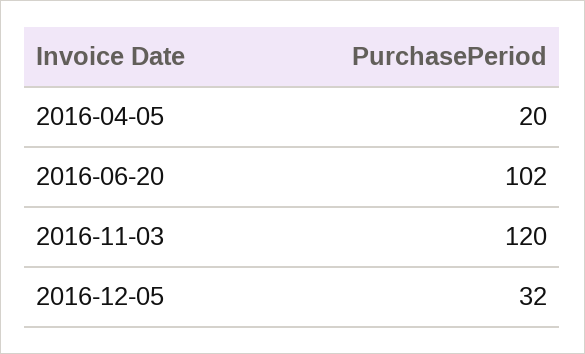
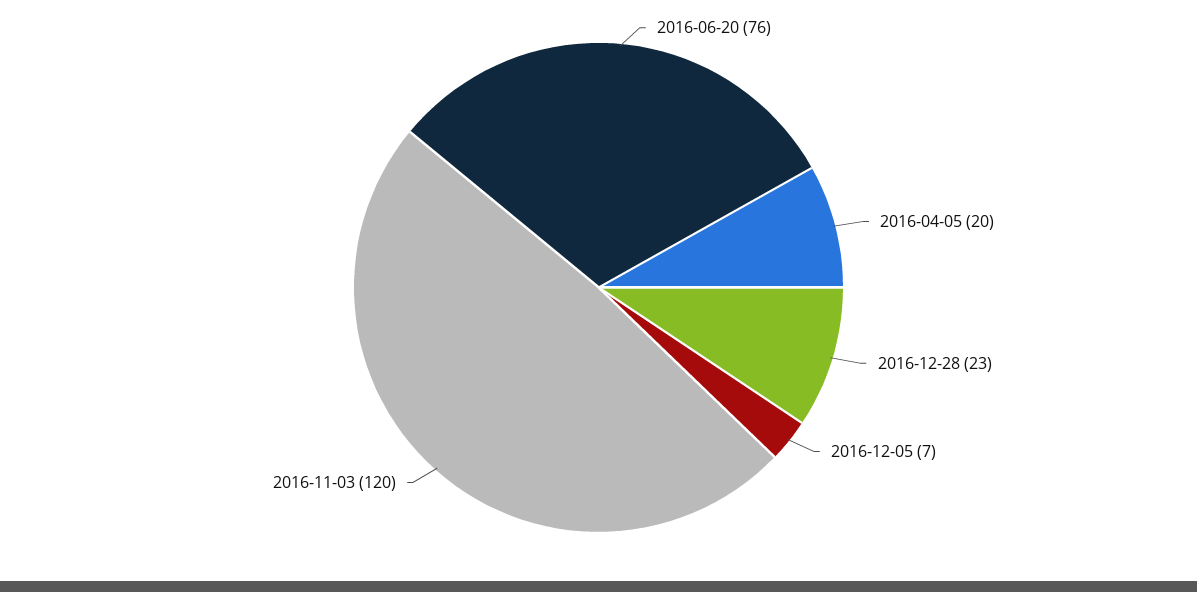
2016-06-20: 102 -> 76
2016-12-05: 32 -> 7
2016-12-28: none -> 23

